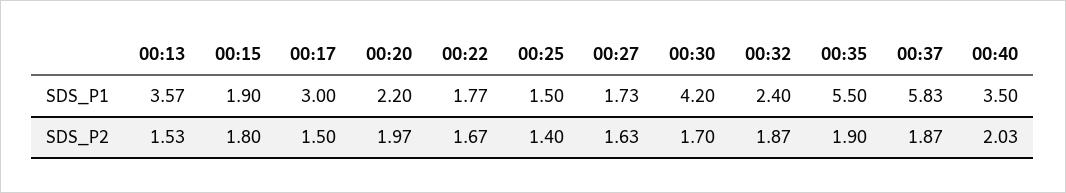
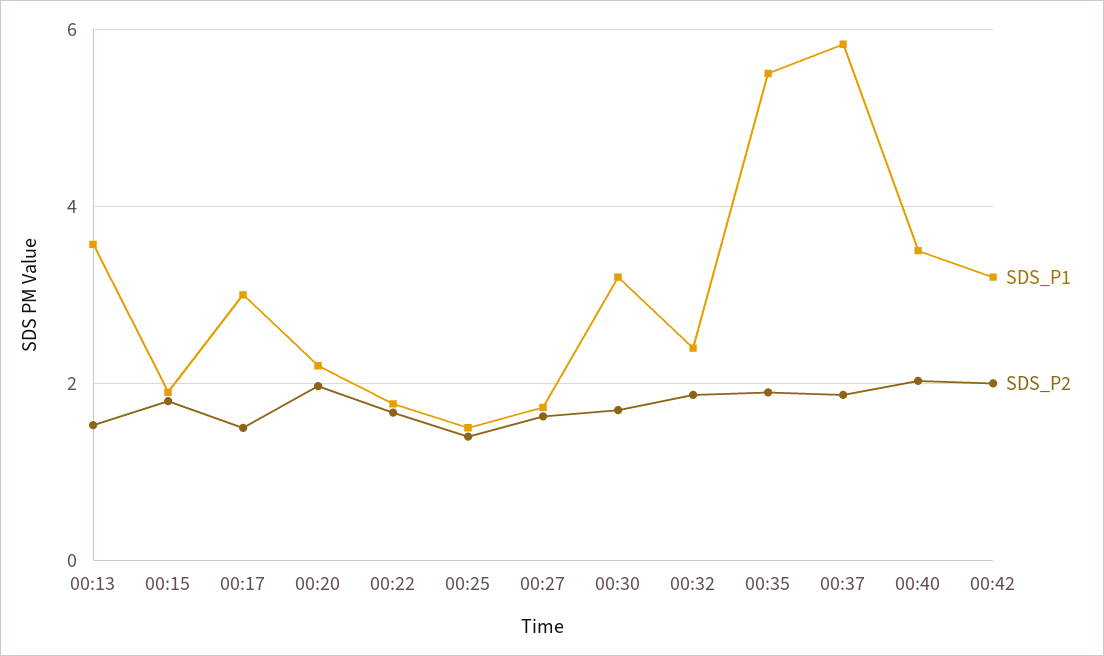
SDS_P1, 00:30: 4.2 -> 3.2
SDS_P1, 00:42: none -> 3.2
SDS_P2, 00:42: none -> 2

